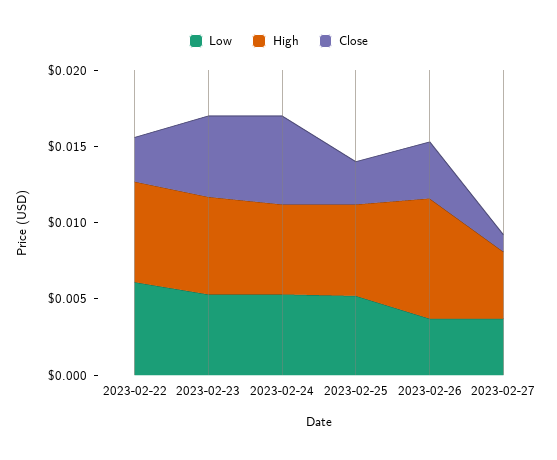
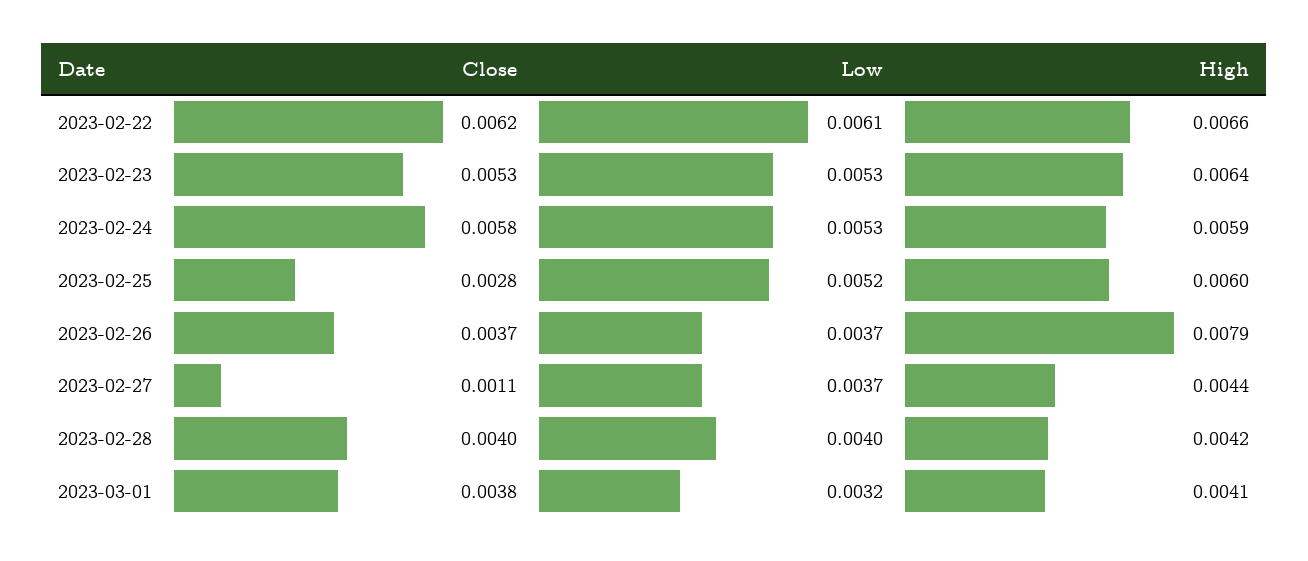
Close, 2023-02-22: 0.003 -> 0.0062
Close, 2023-02-28: none -> 0.004
Low, 2023-02-28: none -> 0.004
High, 2023-02-28: none -> 0.0042
Close, 2023-03-01: none -> 0.0038
Low, 2023-03-01: none -> 0.0032
High, 2023-03-01: none -> 0.0041

